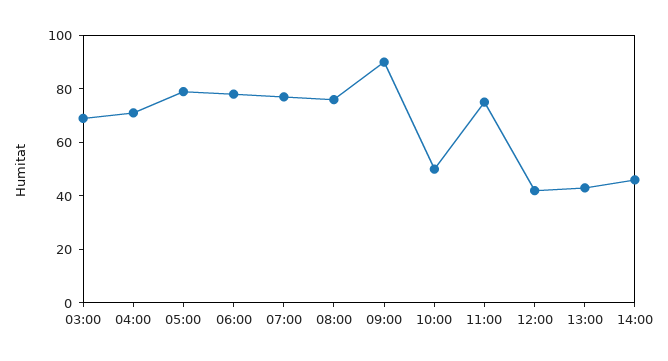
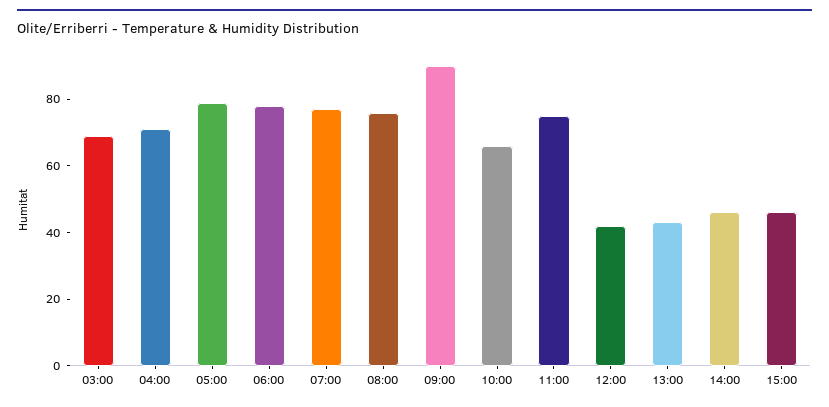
10:00: 50 -> 65
15:00: none -> 45

